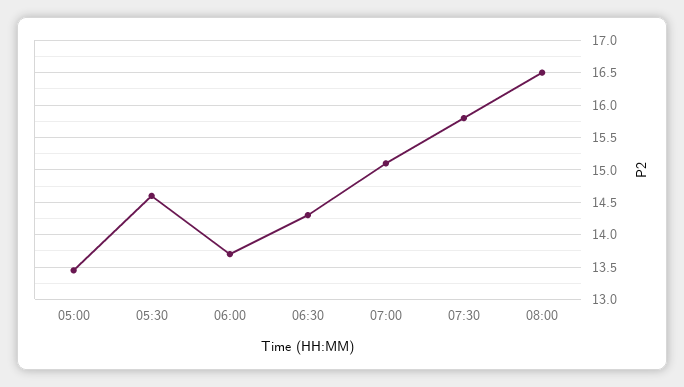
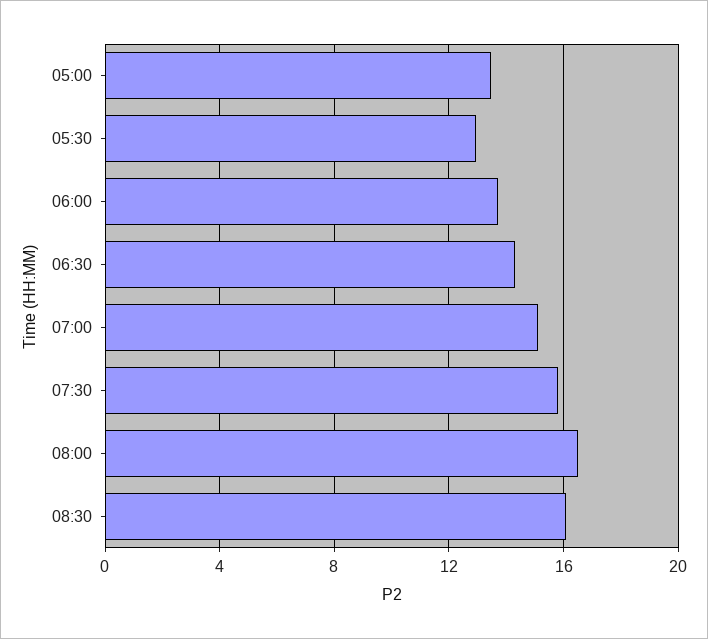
05:30: 14.6 -> 13
08:30: none -> 16

